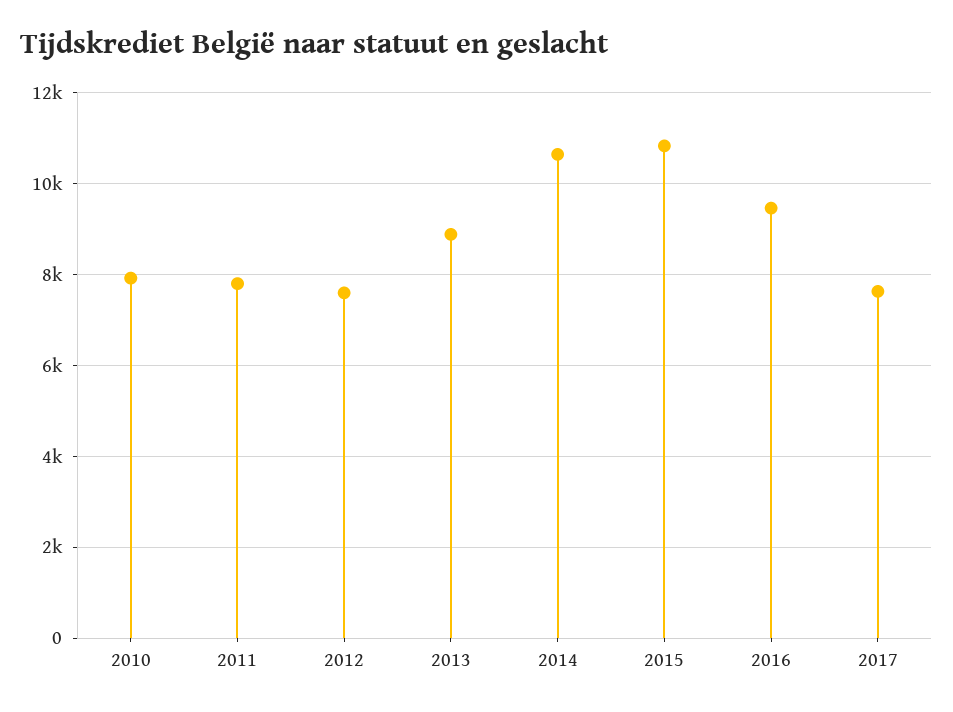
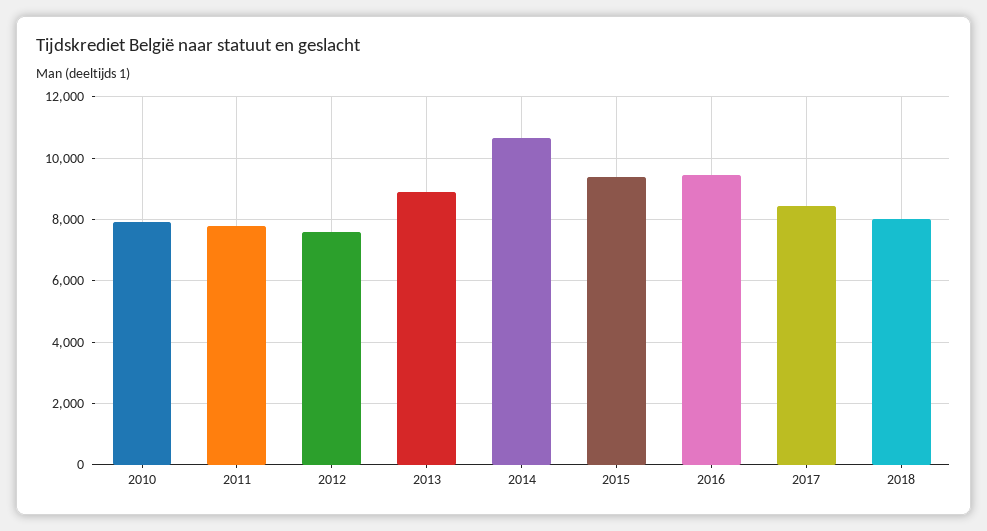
2015: 10800 -> 9400
2017: 7600 -> 8400
2018: none -> 8000

